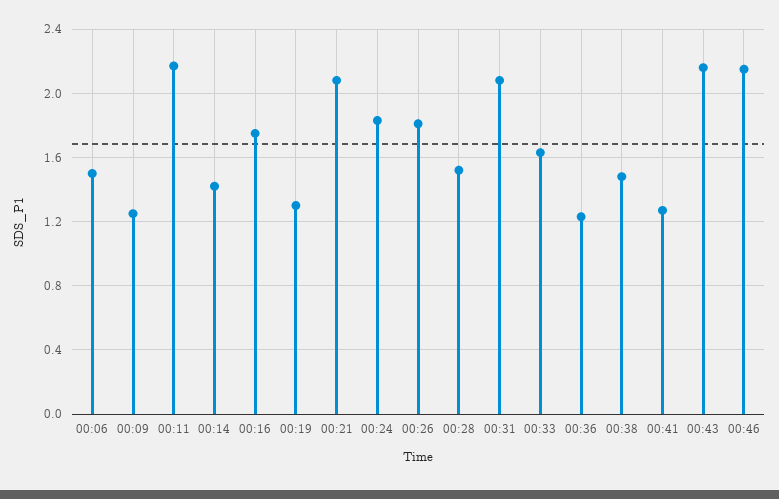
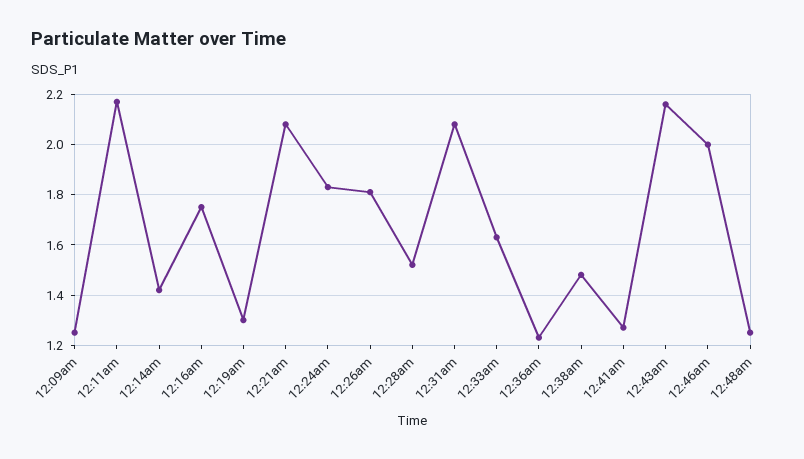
00:06: 1.5 -> none
00:46: 2.15 -> 2
12:48am: none -> 1.25

